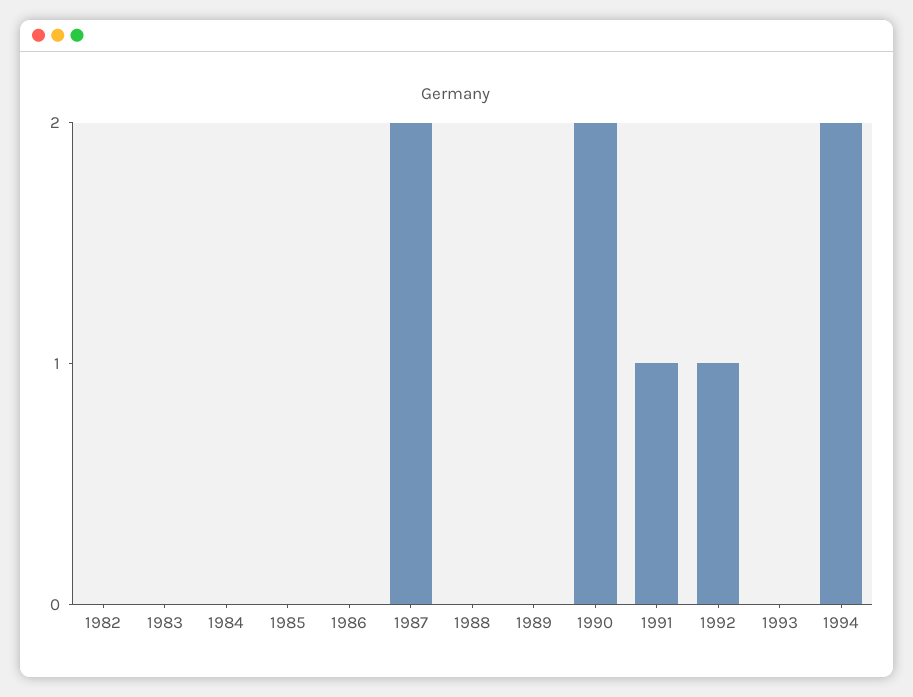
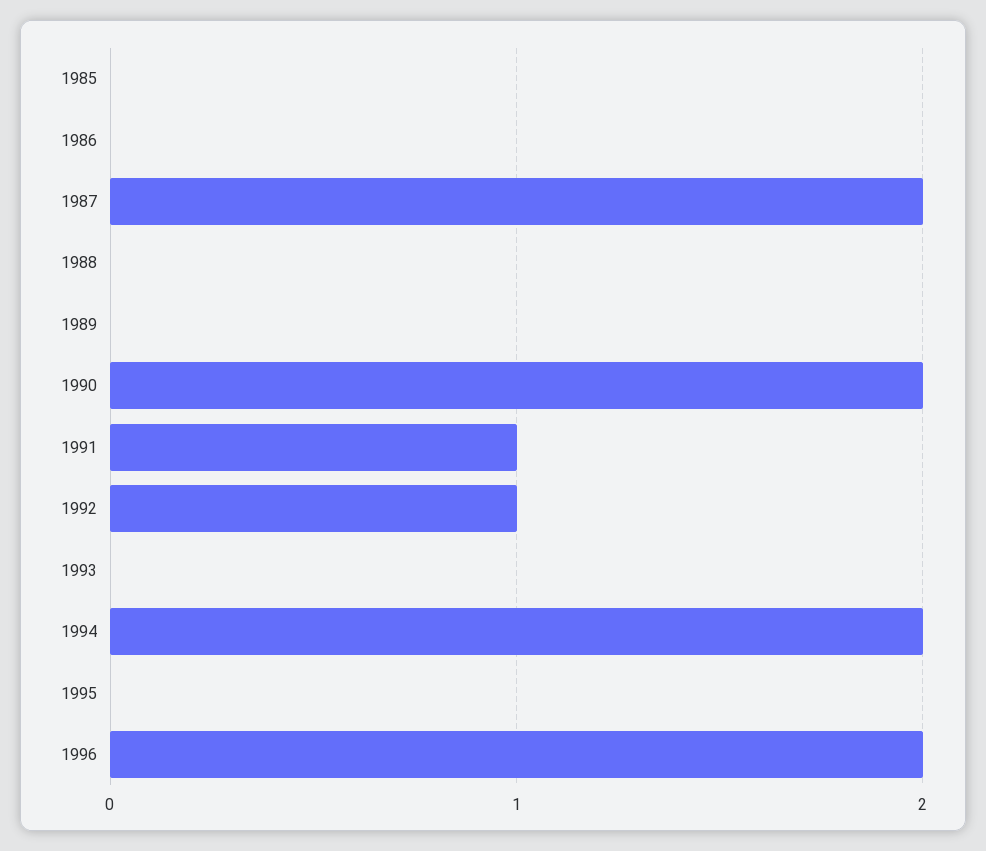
1982: 0 -> none
1983: 0 -> none
1984: 0 -> none
1995: none -> 0
1996: none -> 2

